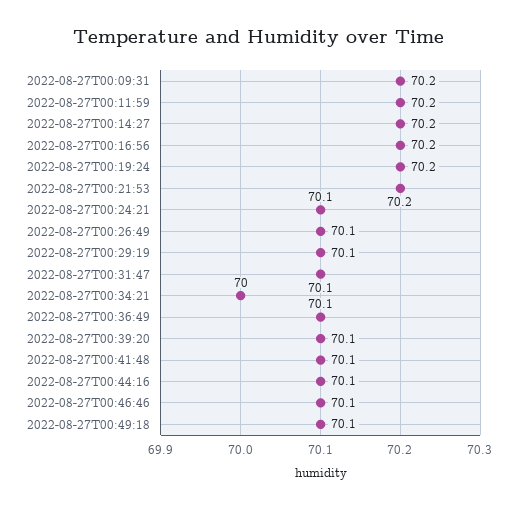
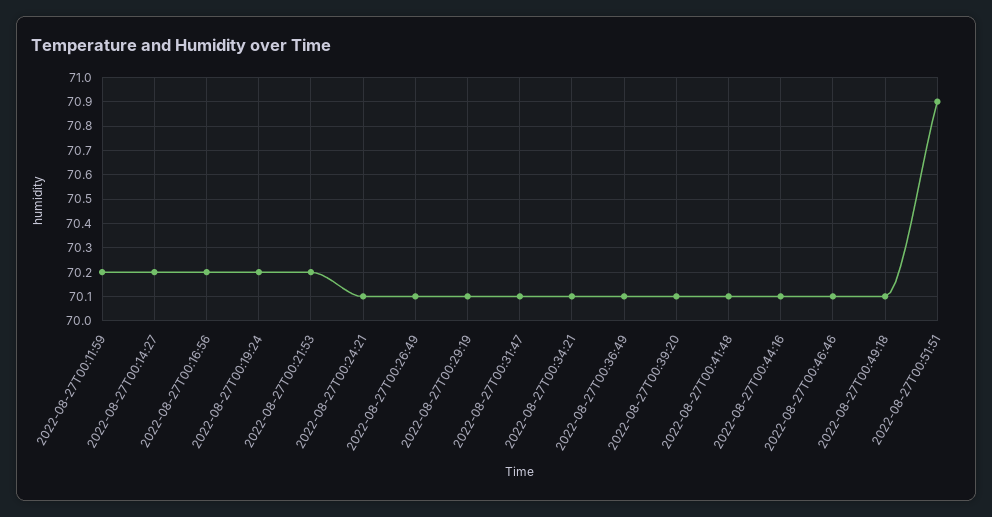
2022-08-27T00:09:31: 70.2 -> none
2022-08-27T00:34:21: 70 -> 70.1
2022-08-27T00:51:51: none -> 70.9

